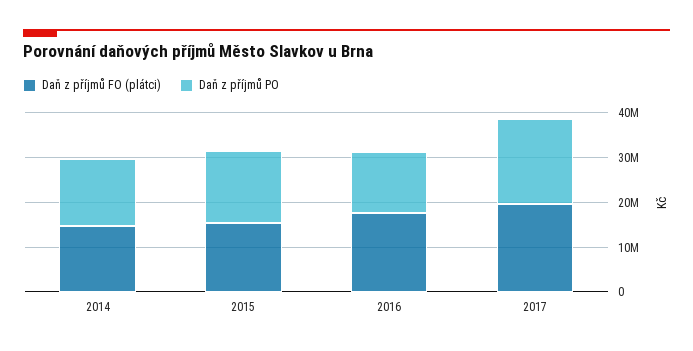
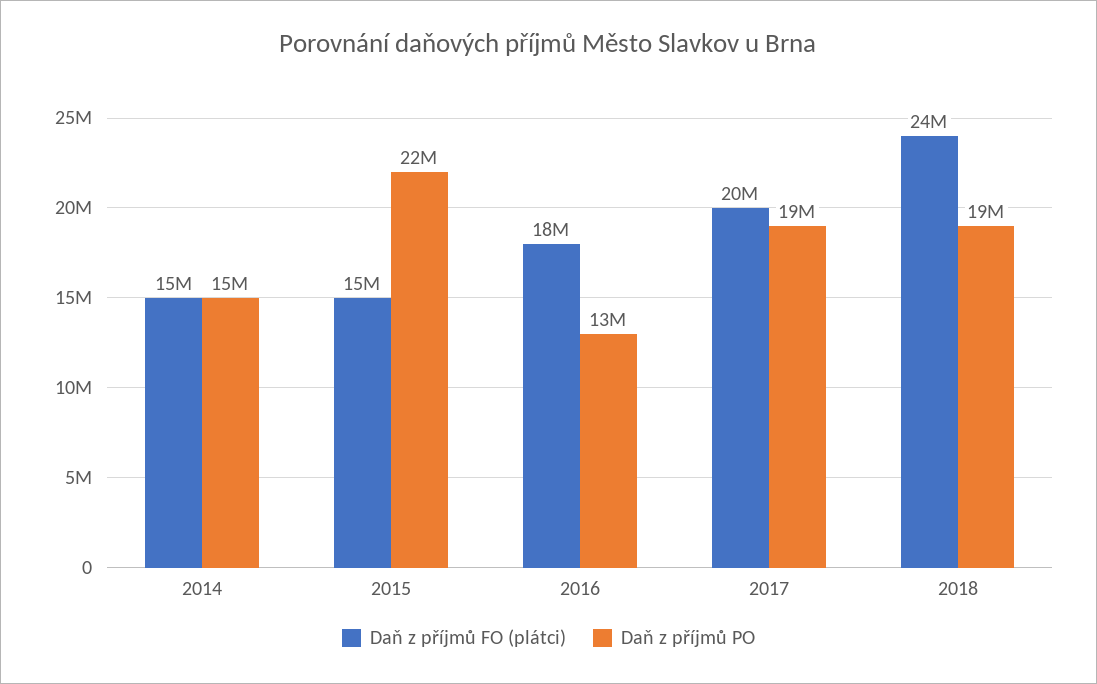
Daň z příjmů PO, 2015: 16000000 -> 22000000
Daň z příjmů FO (plátci), 2018: none -> 24000000
Daň z příjmů PO, 2018: none -> 19000000

